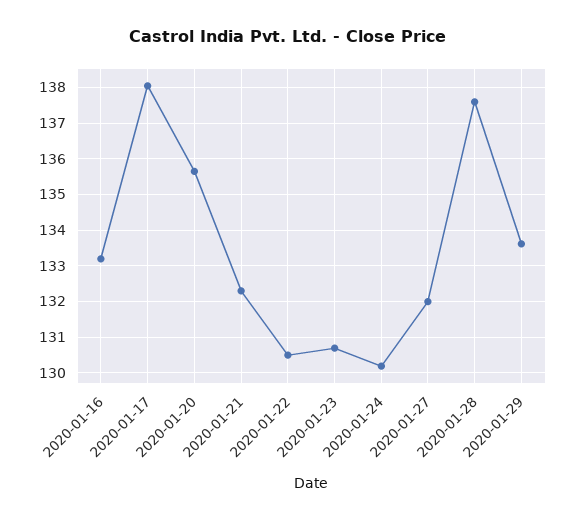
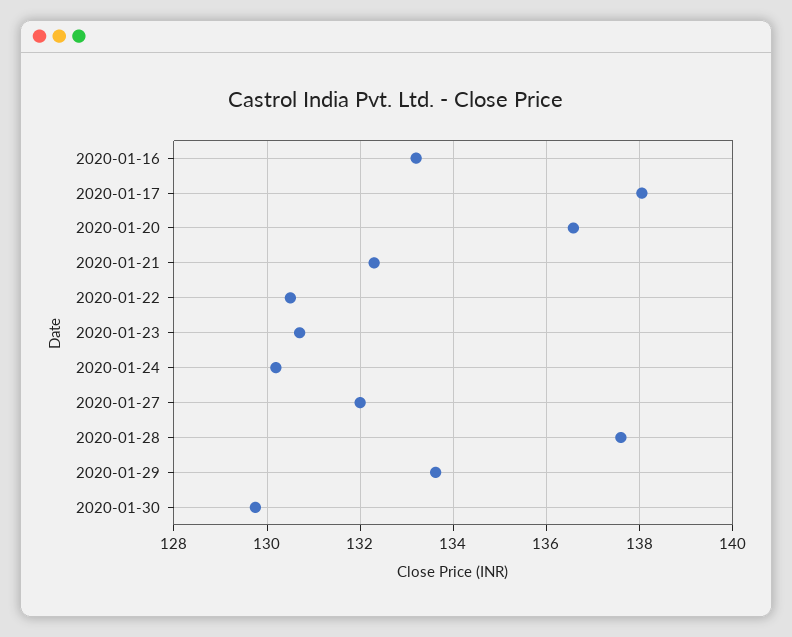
2020-01-20: 135.6 -> 136.6
2020-01-30: none -> 129.8

